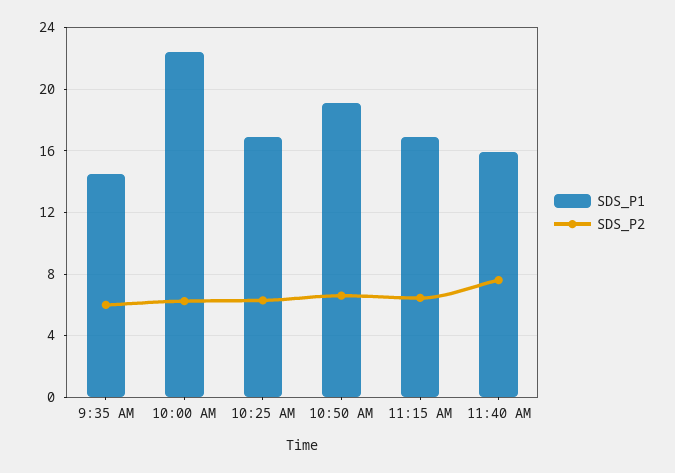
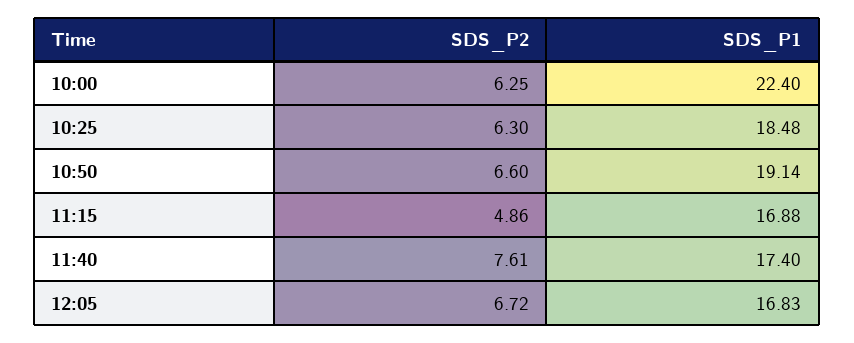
SDS_P1, 9:35 AM: 14.5 -> none
SDS_P2, 9:35 AM: 6 -> none
SDS_P1, 10:25 AM: 17 -> 18.48
SDS_P2, 11:15 AM: 6.5 -> 4.86
SDS_P1, 11:40 AM: 16 -> 17.4
SDS_P2, 12:05: none -> 6.72
SDS_P1, 12:05: none -> 16.83

